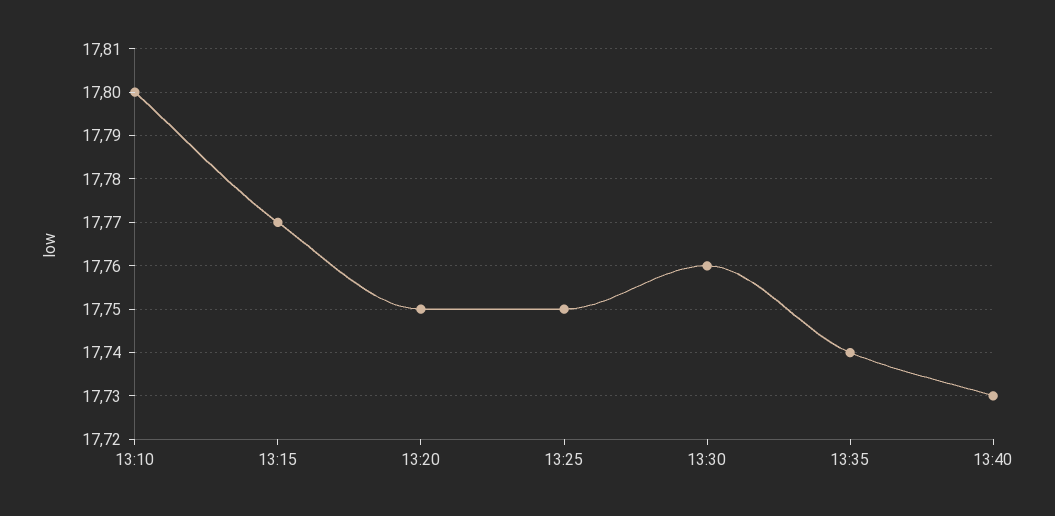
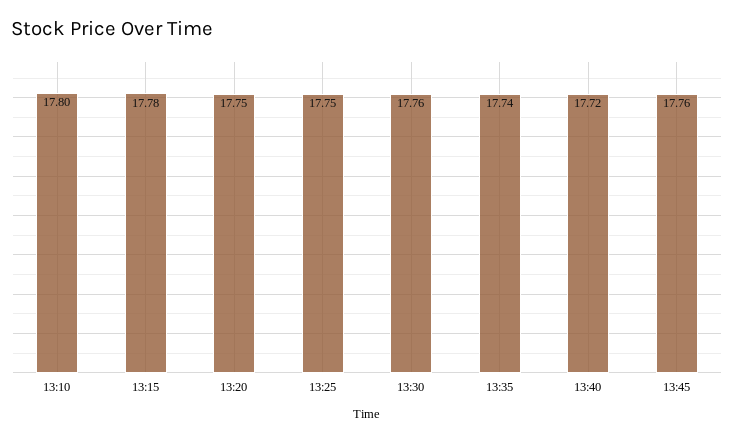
13:15: 17.77 -> 17.78
13:40: 17.73 -> 17.72
13:45: none -> 17.76

